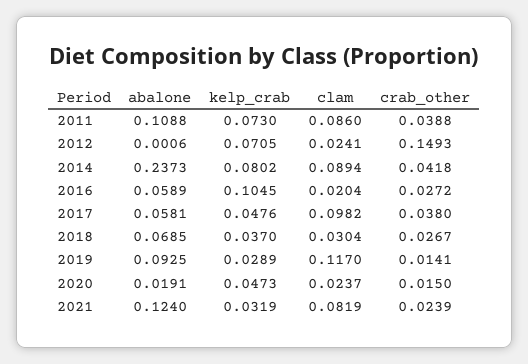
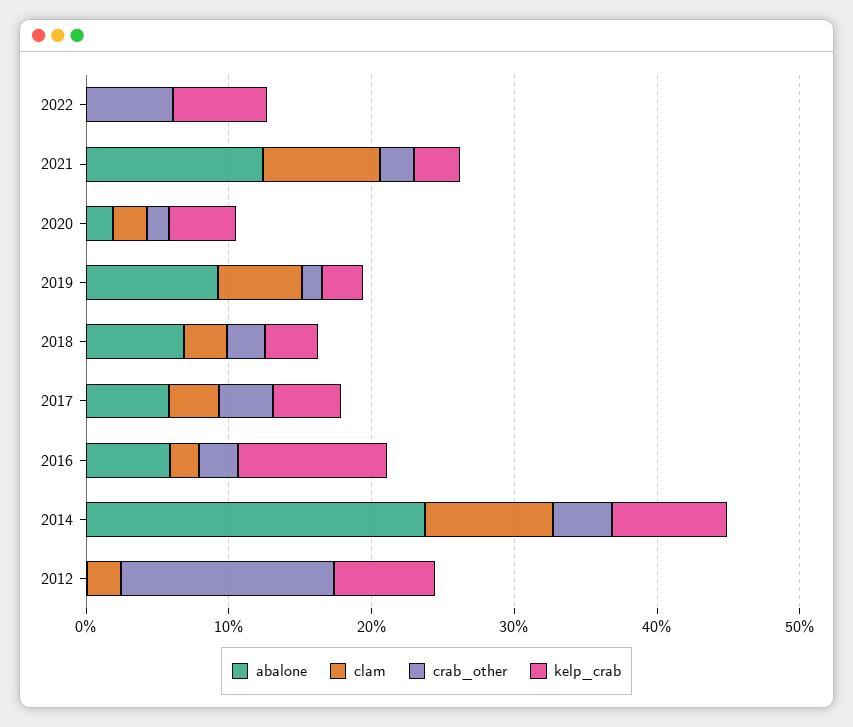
abalone, 2011: 0.1088 -> none
kelp_crab, 2011: 0.073 -> none
clam, 2011: 0.086 -> none
crab_other, 2011: 0.0388 -> none
clam, 2017: 0.0982 -> 0.04
clam, 2019: 0.117 -> 0.06
abalone, 2022: none -> 0
clam, 2022: none -> 0
crab_other, 2022: none -> 0.06
kelp_crab, 2022: none -> 0.06

